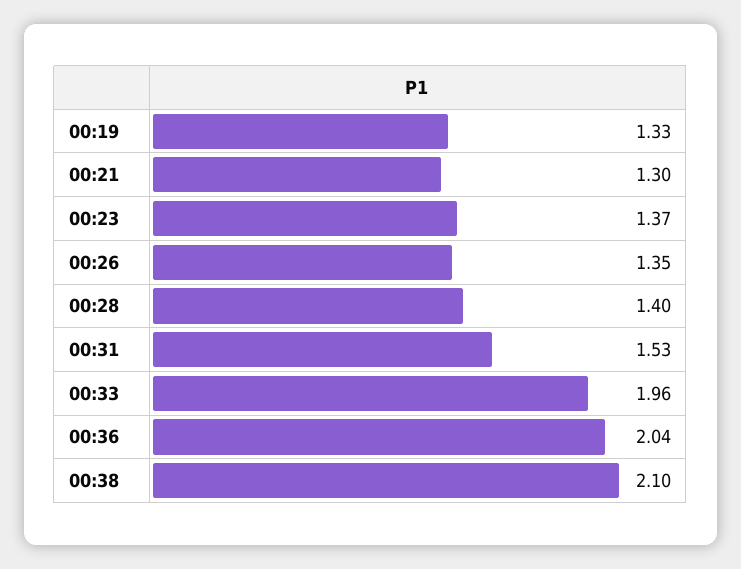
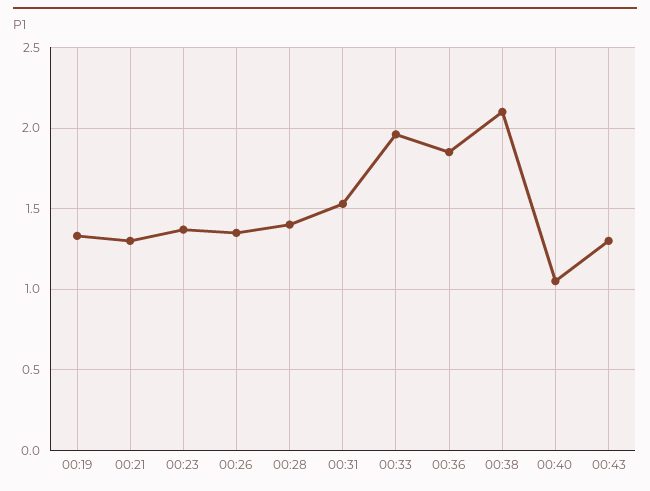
00:36: 2.04 -> 1.85
00:40: none -> 1.05
00:43: none -> 1.3

